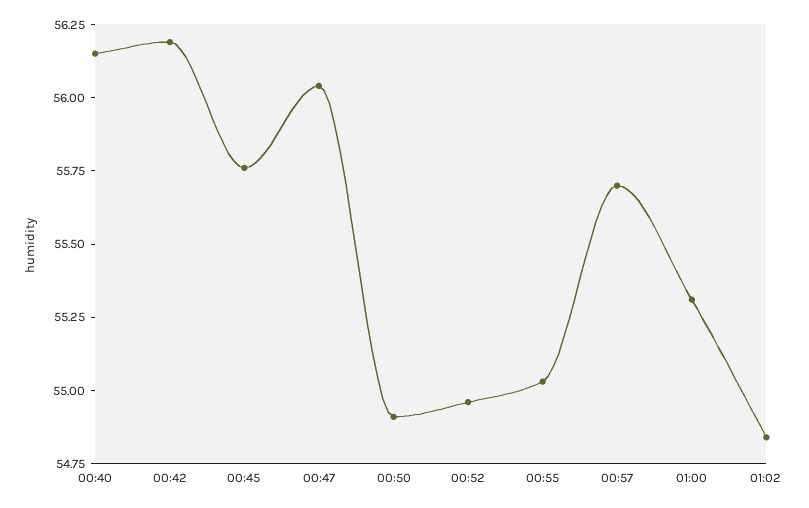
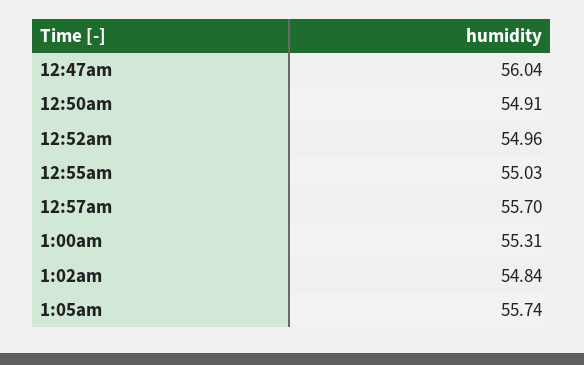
00:40: 56.15 -> none
00:42: 56.2 -> none
00:45: 55.75 -> none
1:05am: none -> 55.74

